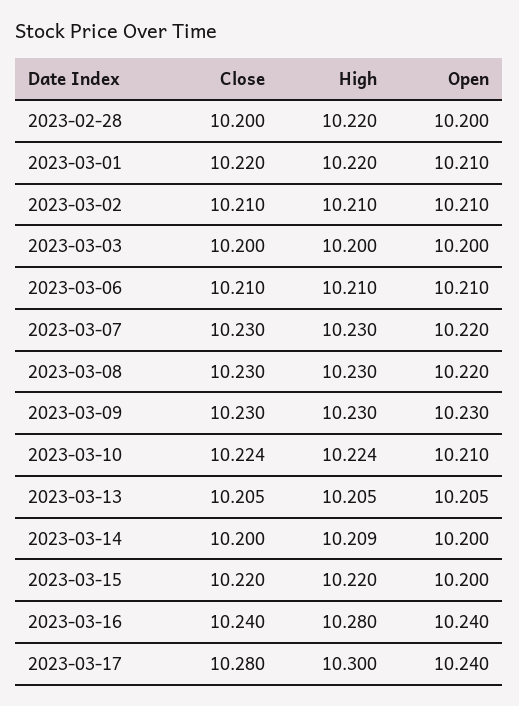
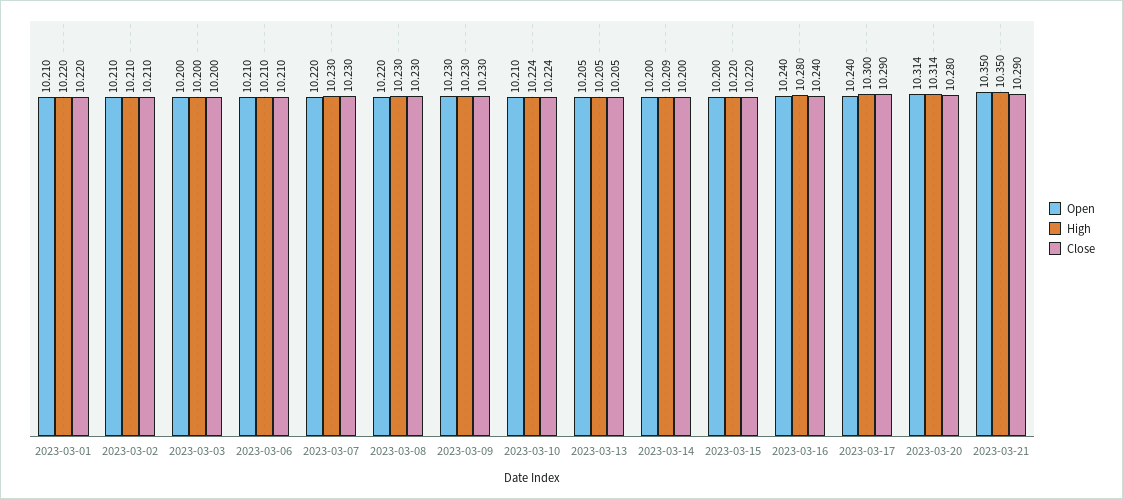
Close, 2023-02-28: 10.2 -> none
High, 2023-02-28: 10.22 -> none
Open, 2023-02-28: 10.2 -> none
Close, 2023-03-17: 10.28 -> 10.29
Open, 2023-03-20: none -> 10.314
High, 2023-03-20: none -> 10.314
Close, 2023-03-20: none -> 10.28
Open, 2023-03-21: none -> 10.35
High, 2023-03-21: none -> 10.35
Close, 2023-03-21: none -> 10.29

